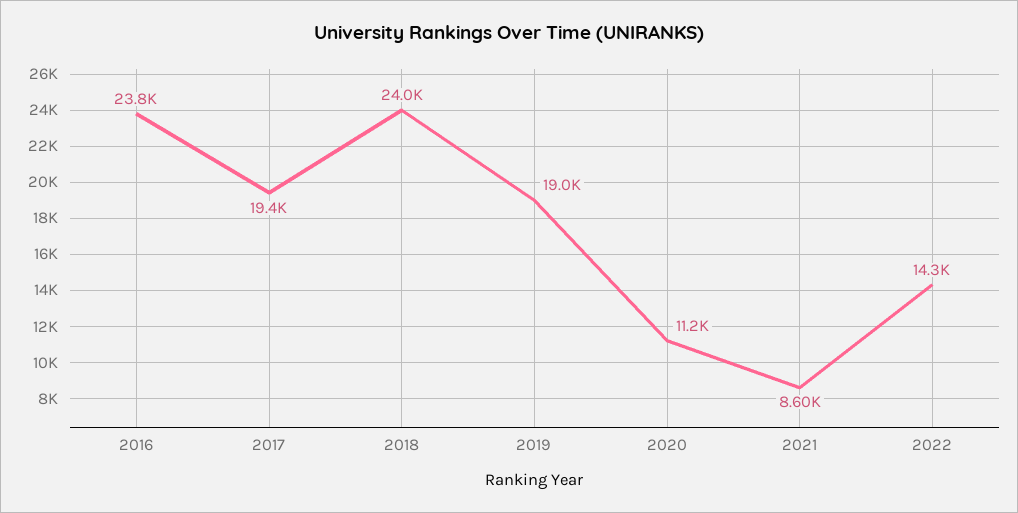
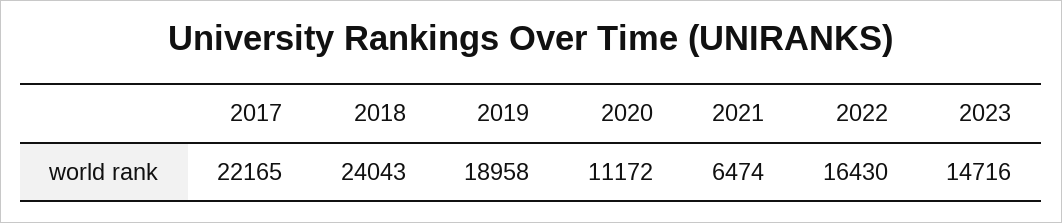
2016: 23800 -> none
2017: 19400 -> 22165
2021: 8600 -> 6474
2022: 14300 -> 16430
2023: none -> 14716

